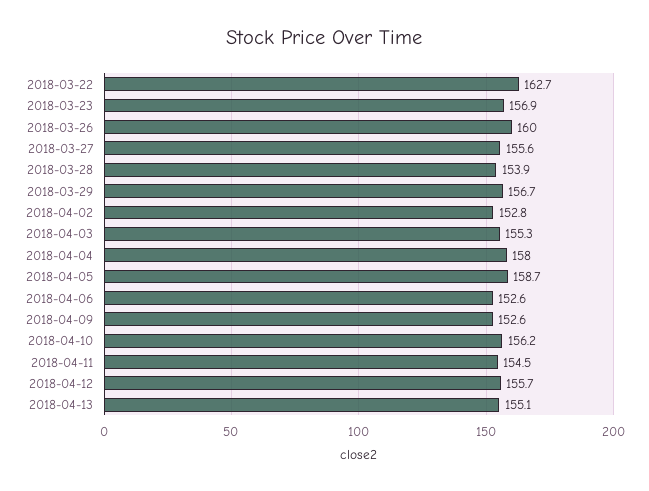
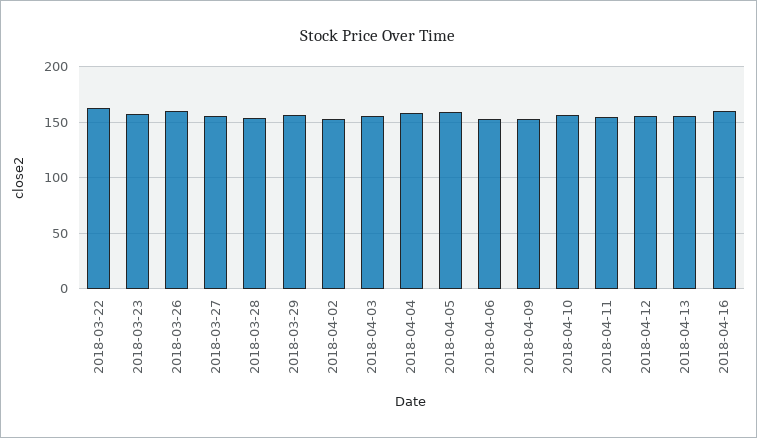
2018-04-16: none -> 160

